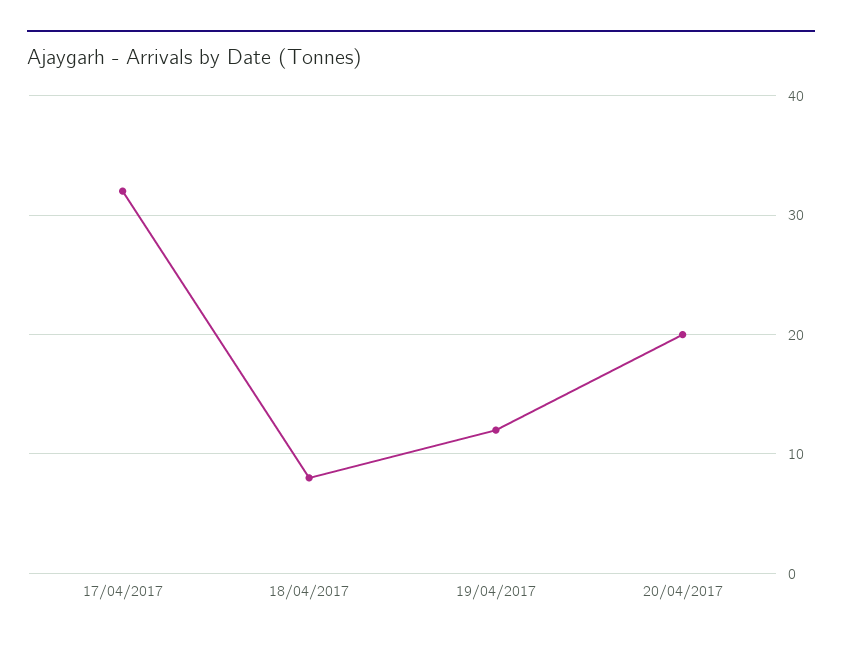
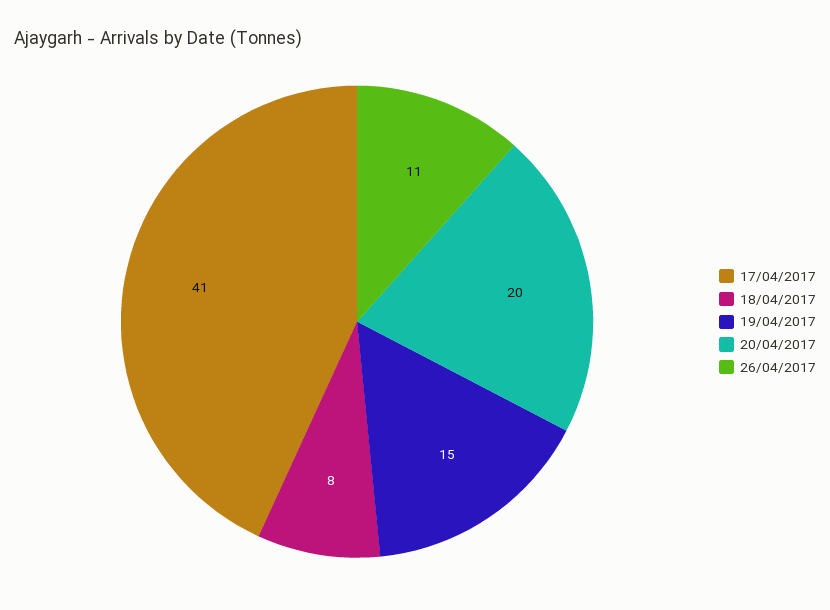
17/04/2017: 32 -> 41
19/04/2017: 12 -> 15
26/04/2017: none -> 11

